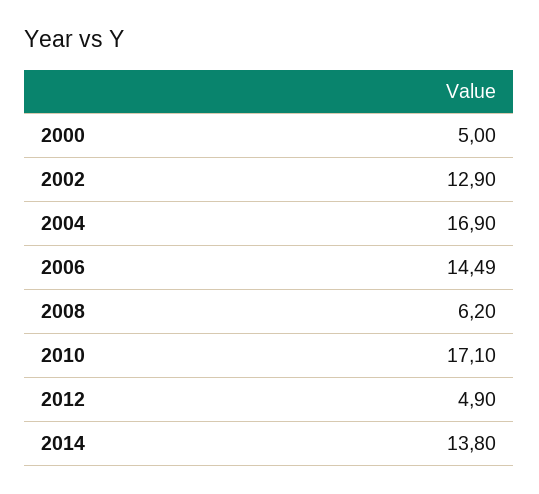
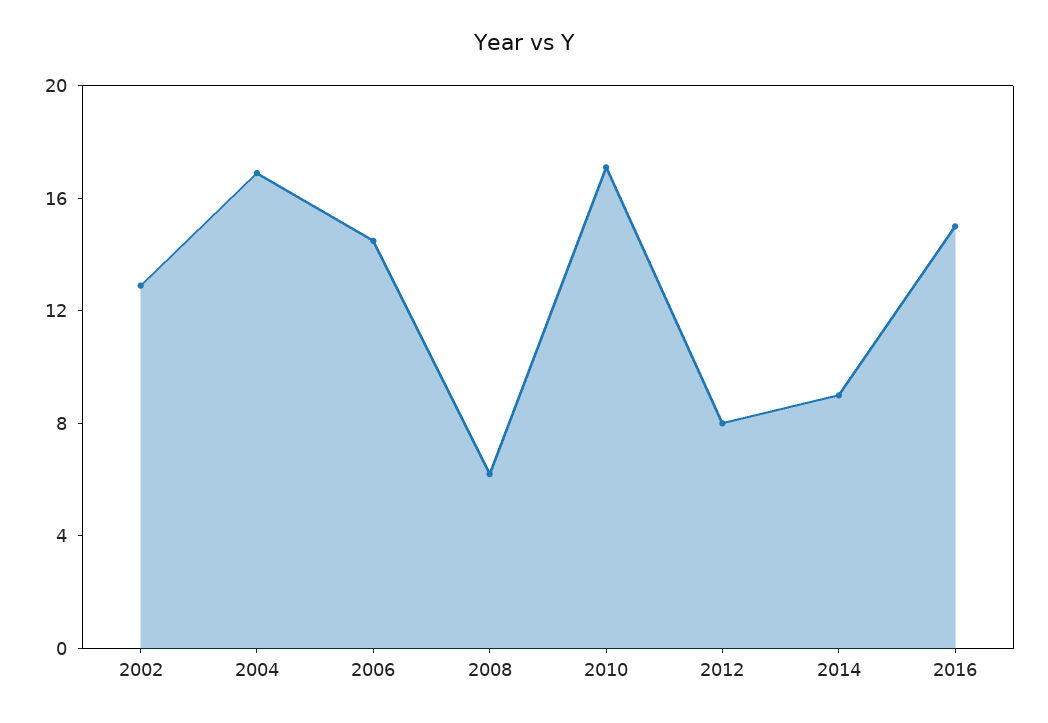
2000: 5 -> none
2012: 4.9 -> 8
2014: 13.8 -> 9
2016: none -> 15

